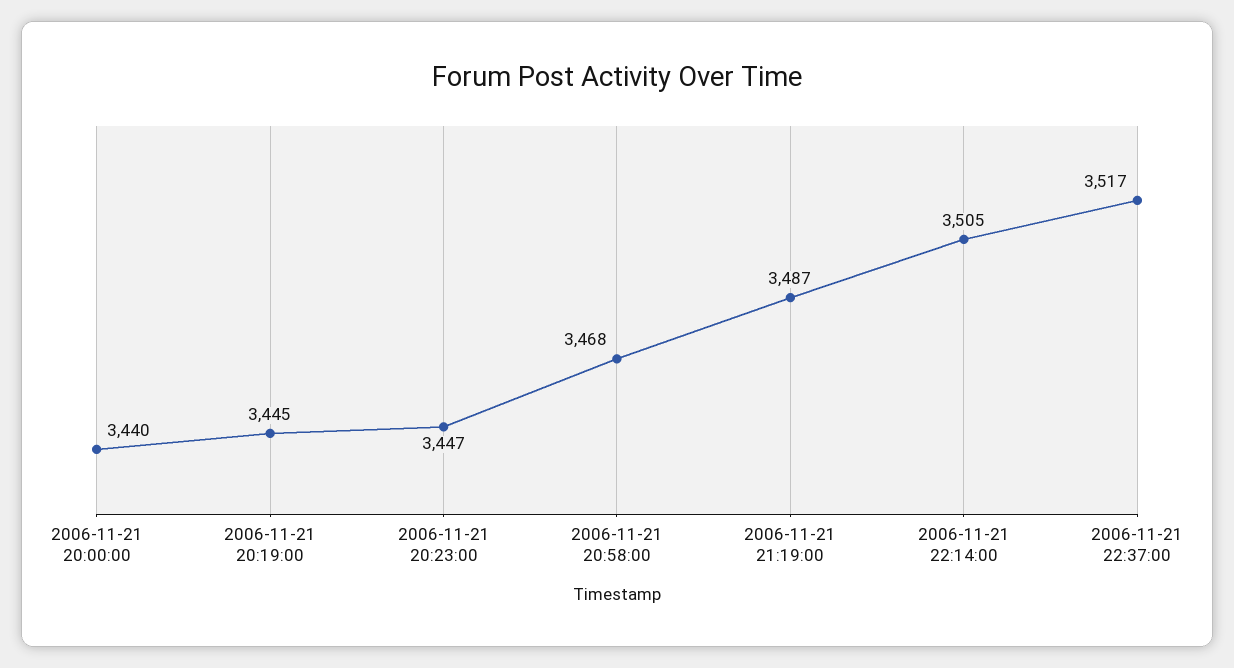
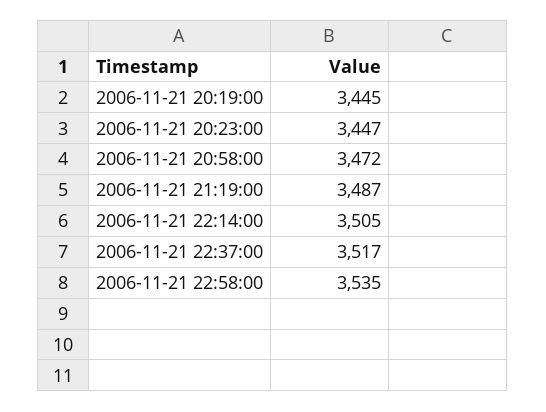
2006-11-21 20:00:00: 3440 -> none
2006-11-21 20:58:00: 3468 -> 3472
2006-11-21 22:58:00: none -> 3535

